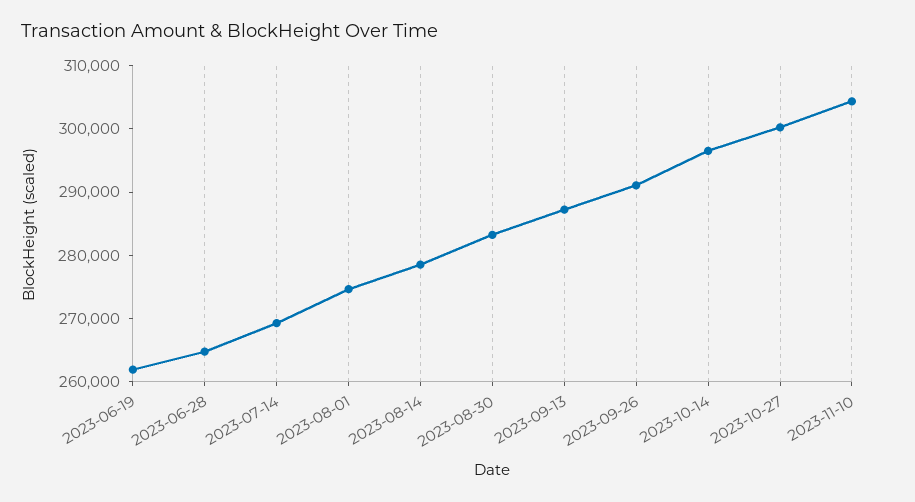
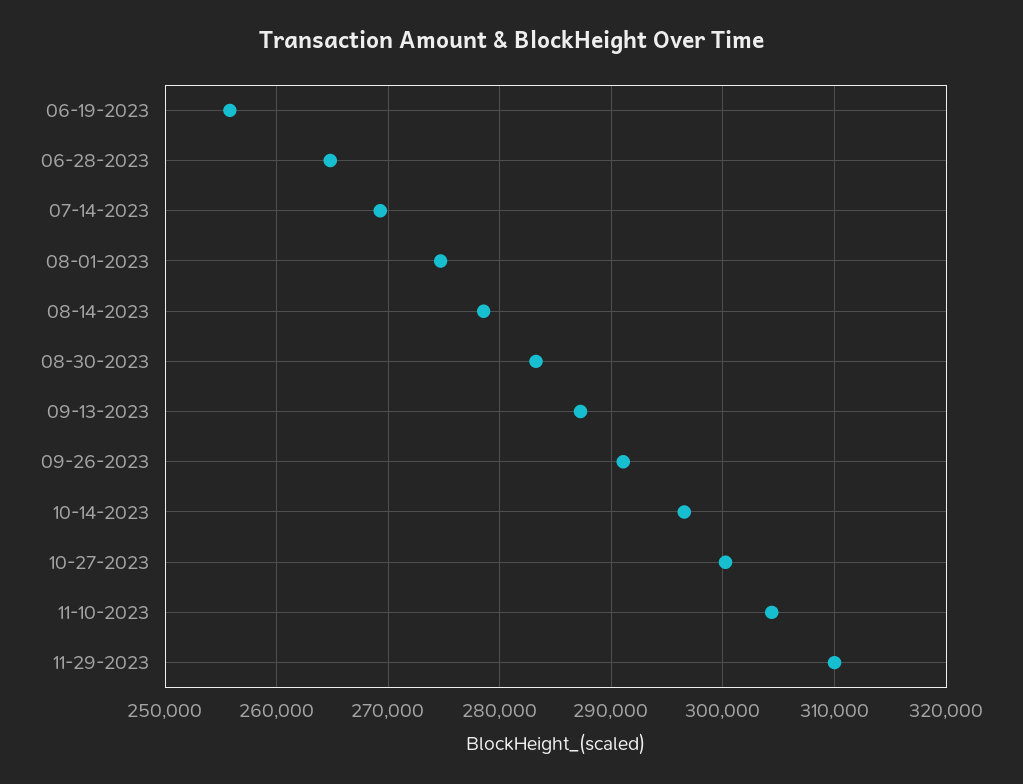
2023-06-19: 262000 -> 256000
11-29-2023: none -> 310000

